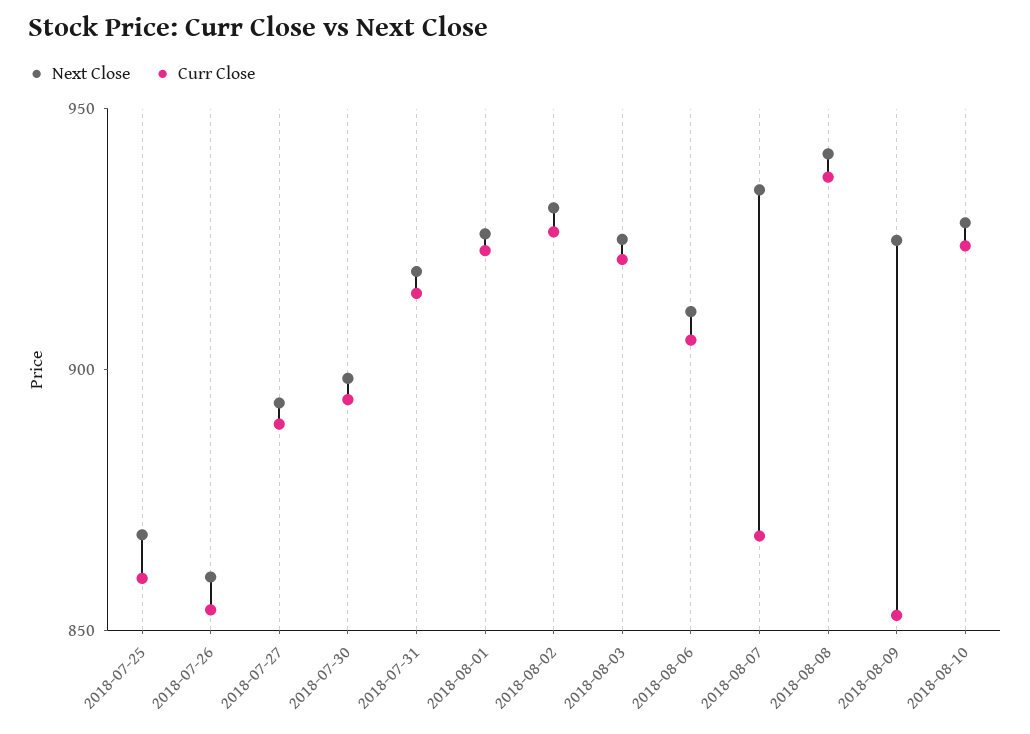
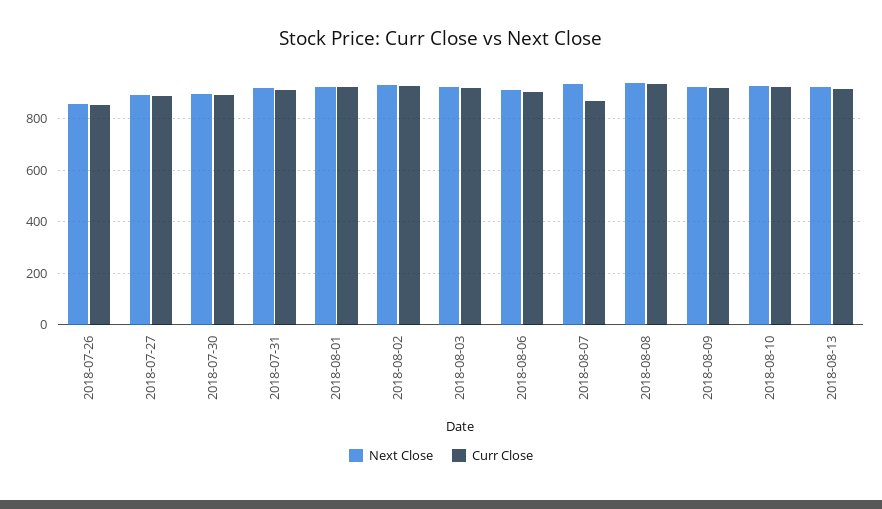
Next Close, 2018-07-25: 870 -> none
Curr Close, 2018-07-25: 860 -> none
Curr Close, 2018-08-09: 850 -> 925
Next Close, 2018-08-13: none -> 925
Curr Close, 2018-08-13: none -> 925

